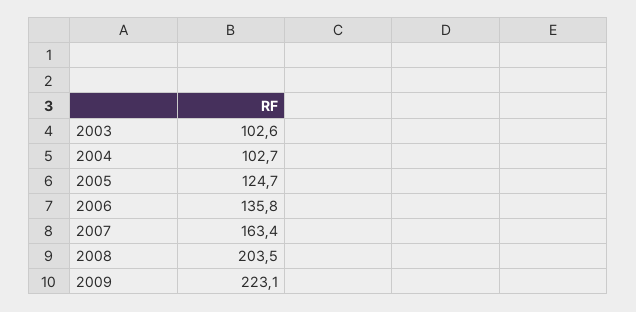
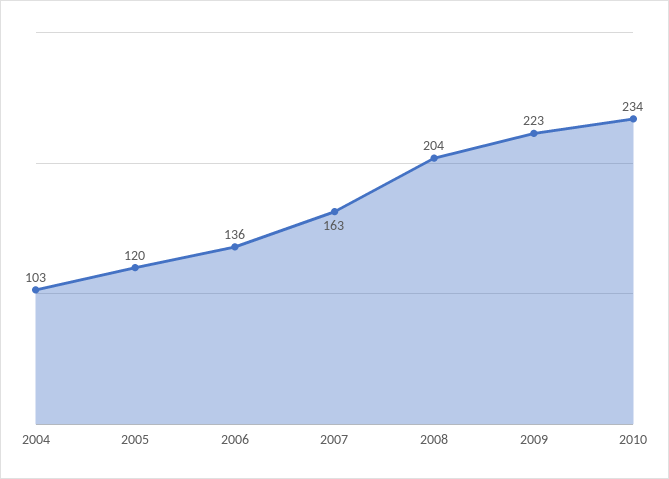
2003: 102.6 -> none
2005: 124.7 -> 120
2010: none -> 234

